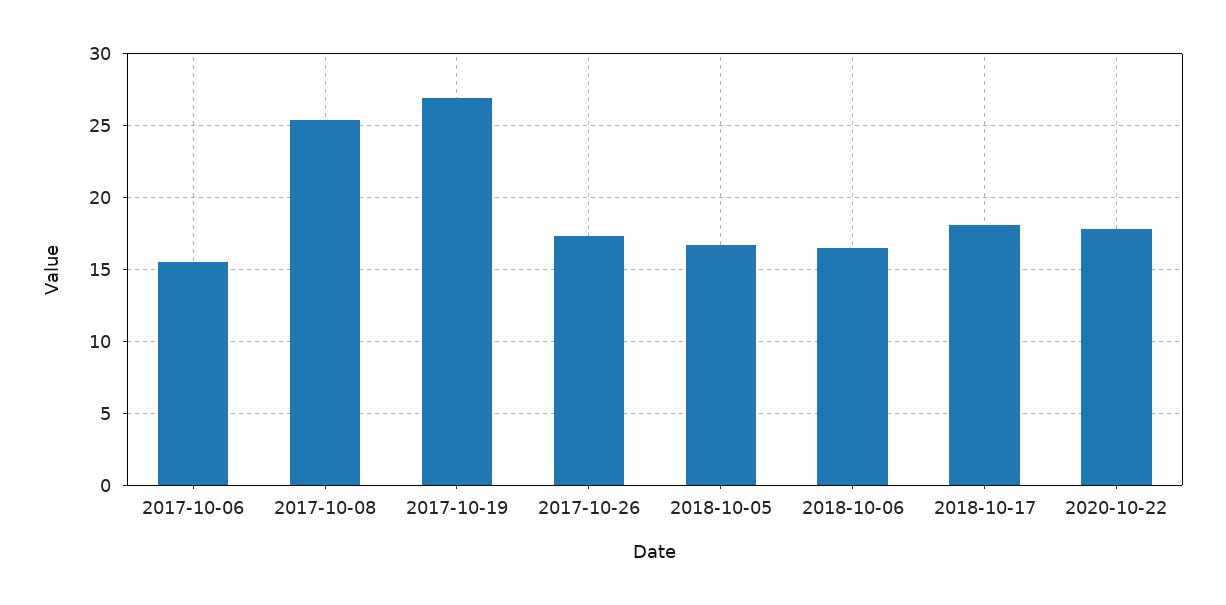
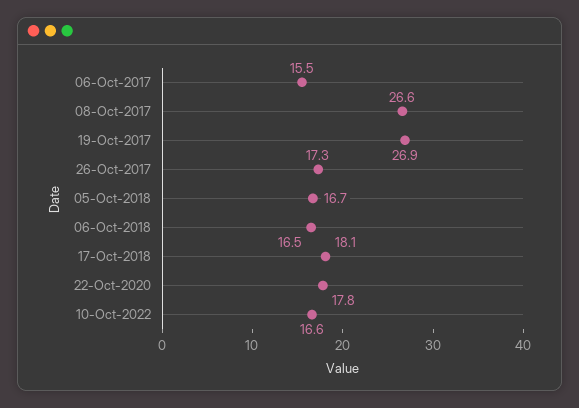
2017-10-08: 25.5 -> 26.6
10-Oct-2022: none -> 16.6

